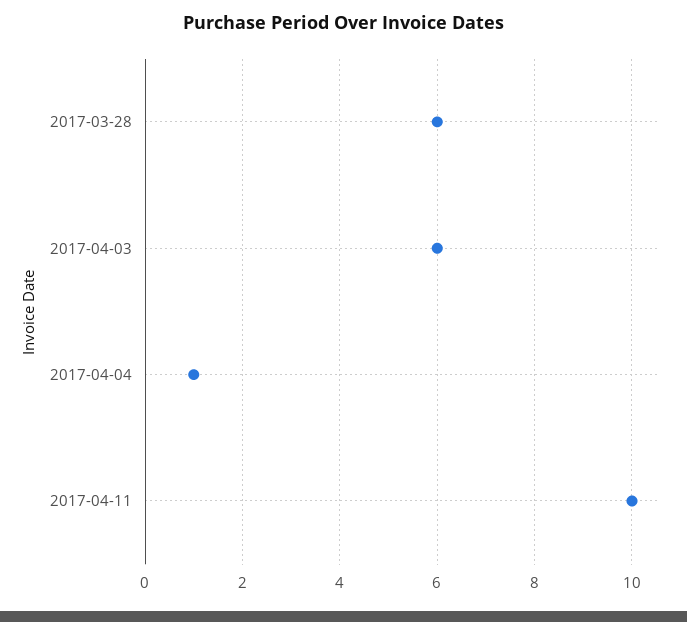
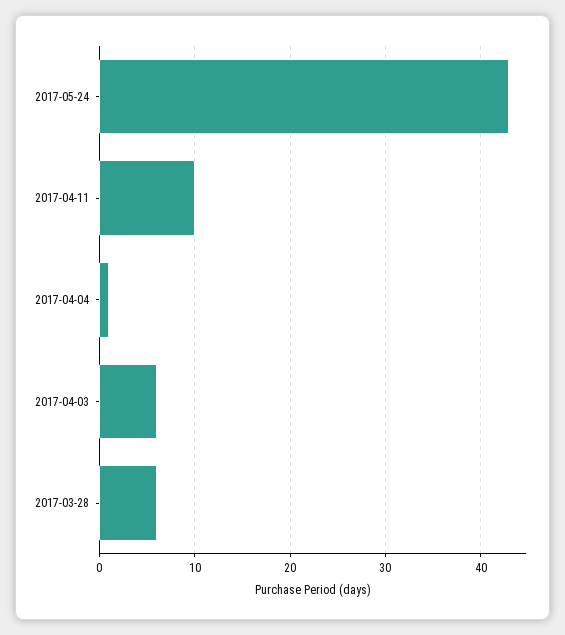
2017-05-24: none -> 43

